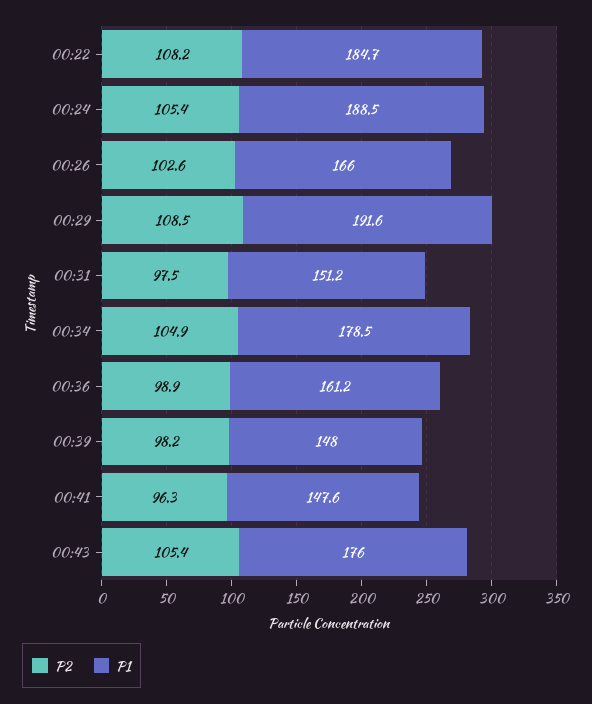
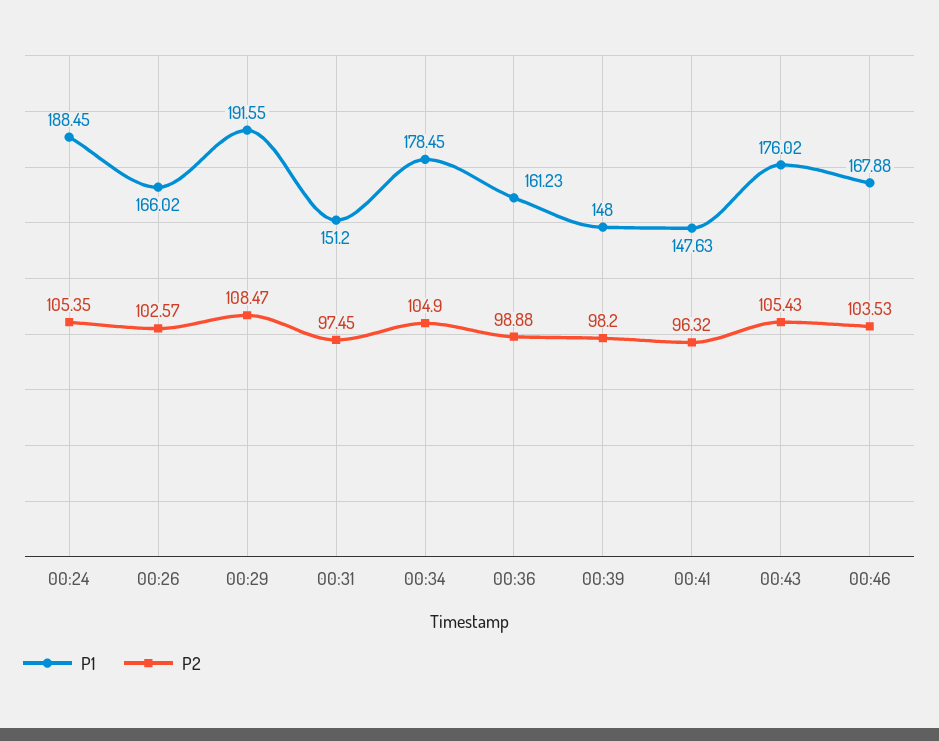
P2, 00:22: 108.2 -> none
P1, 00:22: 184.7 -> none
P1, 00:46: none -> 167.88
P2, 00:46: none -> 103.53

